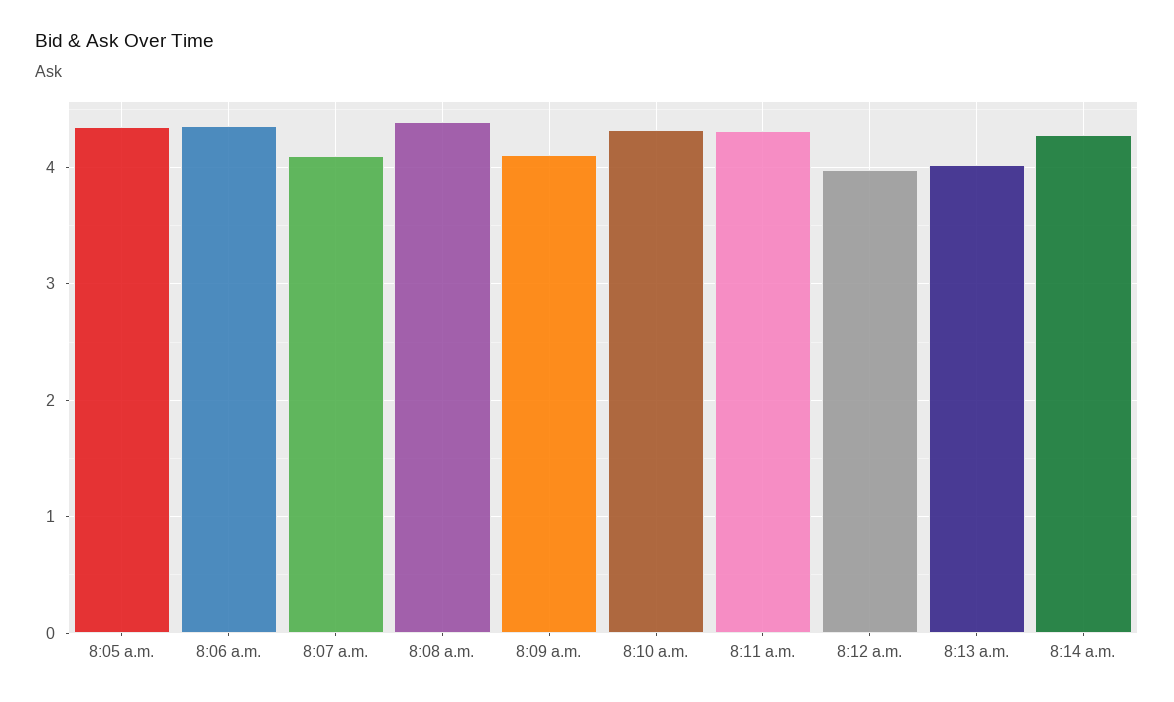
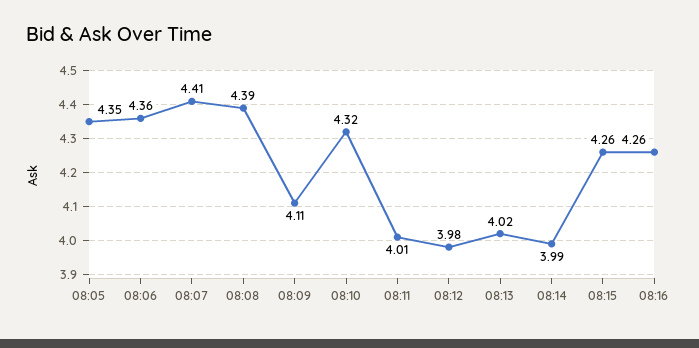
8:07 a.m.: 4.1 -> 4.41
8:11 a.m.: 4.3 -> 4.01
8:14 a.m.: 4.3 -> 3.99
08:15: none -> 4.26
08:16: none -> 4.26

